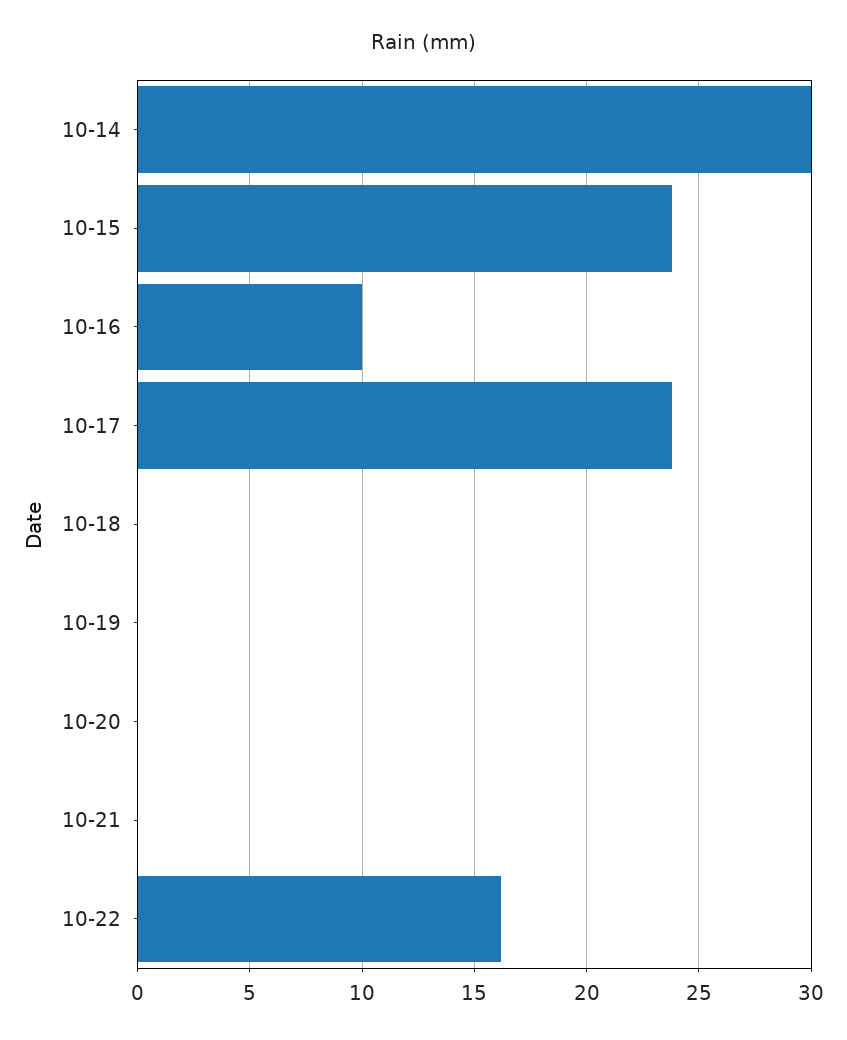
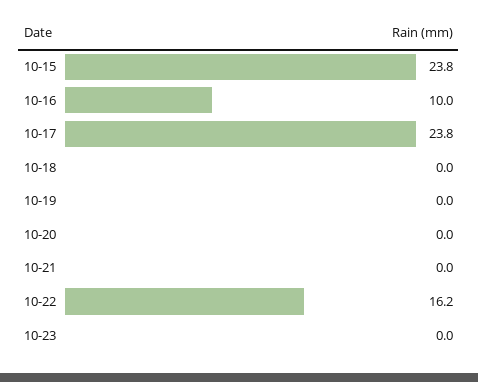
10-14: 30 -> none
10-23: none -> 0

